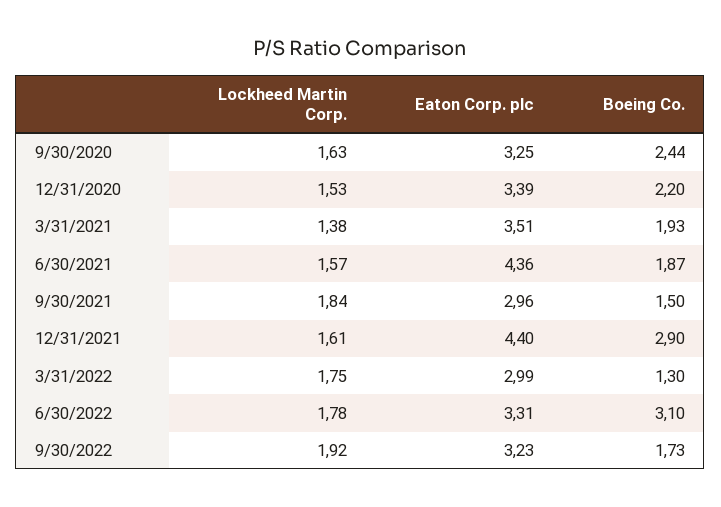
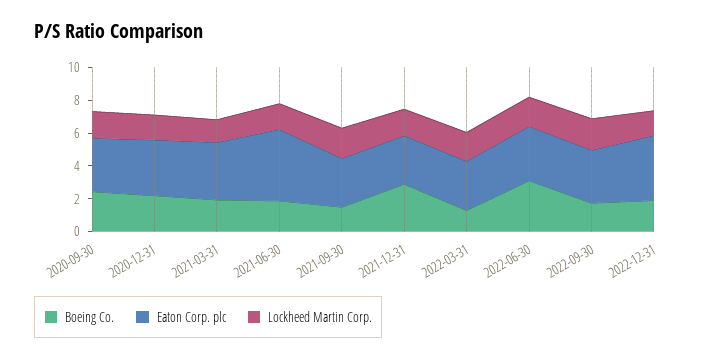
Eaton Corp. plc, 12/31/2021: 4.4 -> 3
Boeing Co., 2022-12-31: none -> 2
Eaton Corp. plc, 2022-12-31: none -> 4
Lockheed Martin Corp., 2022-12-31: none -> 1.5

